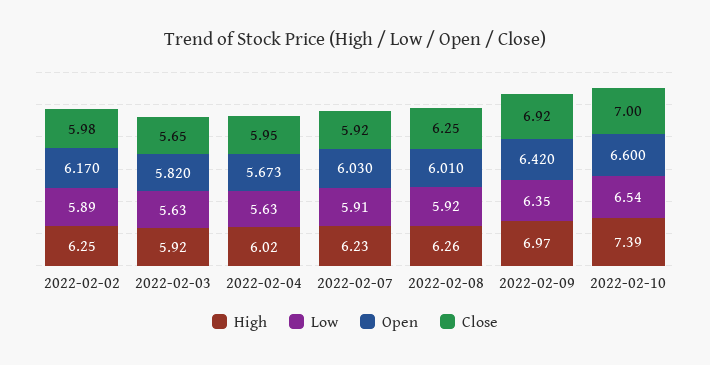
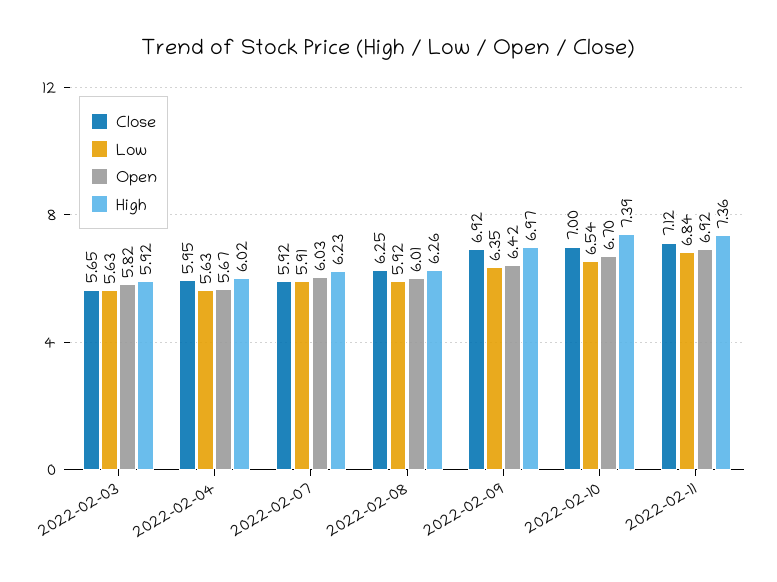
High, 2022-02-02: 6.25 -> none
Low, 2022-02-02: 5.89 -> none
Open, 2022-02-02: 6.17 -> none
Close, 2022-02-02: 5.98 -> none
Open, 2022-02-10: 6.6 -> 6.7
Close, 2022-02-11: none -> 7.12
Low, 2022-02-11: none -> 6.84
Open, 2022-02-11: none -> 6.92
High, 2022-02-11: none -> 7.36

